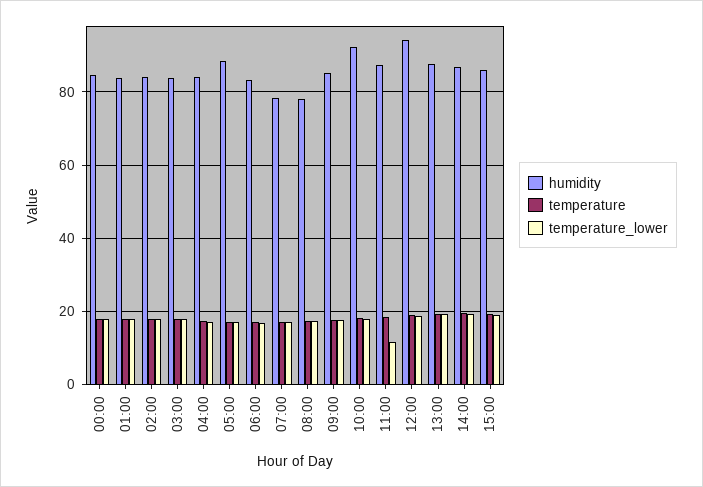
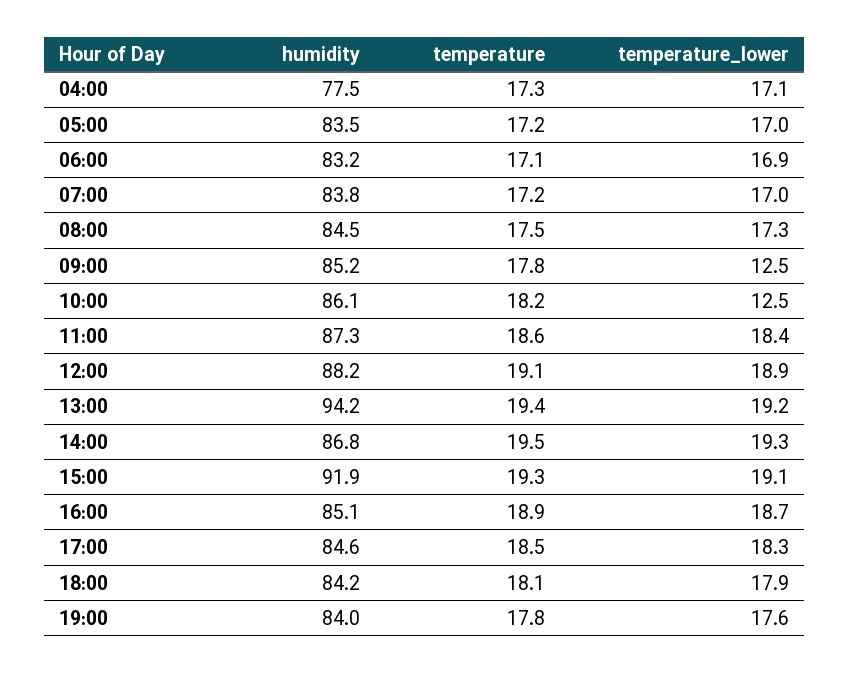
humidity, 00:00: 84 -> none
temperature, 00:00: 18 -> none
temperature_lower, 00:00: 18 -> none
humidity, 01:00: 84 -> none
temperature, 01:00: 18 -> none
temperature_lower, 01:00: 18 -> none
humidity, 02:00: 84 -> none
temperature, 02:00: 18 -> none
temperature_lower, 02:00: 18 -> none
humidity, 03:00: 84 -> none
temperature, 03:00: 18 -> none
temperature_lower, 03:00: 18 -> none
humidity, 04:00: 84 -> 77.5
humidity, 05:00: 88 -> 83.5
humidity, 07:00: 78 -> 83.8
humidity, 08:00: 78 -> 84.5
temperature_lower, 09:00: 18 -> 12.5
humidity, 10:00: 92 -> 86.1
temperature_lower, 10:00: 18 -> 12.5
temperature_lower, 11:00: 12 -> 18.4
humidity, 12:00: 94 -> 88.2
humidity, 13:00: 88 -> 94.2
humidity, 15:00: 86 -> 91.9
humidity, 16:00: none -> 85.1
temperature, 16:00: none -> 18.9
temperature_lower, 16:00: none -> 18.7
humidity, 17:00: none -> 84.6
temperature, 17:00: none -> 18.5
temperature_lower, 17:00: none -> 18.3
humidity, 18:00: none -> 84.2
temperature, 18:00: none -> 18.1
temperature_lower, 18:00: none -> 17.9
humidity, 19:00: none -> 84
temperature, 19:00: none -> 17.8
temperature_lower, 19:00: none -> 17.6

